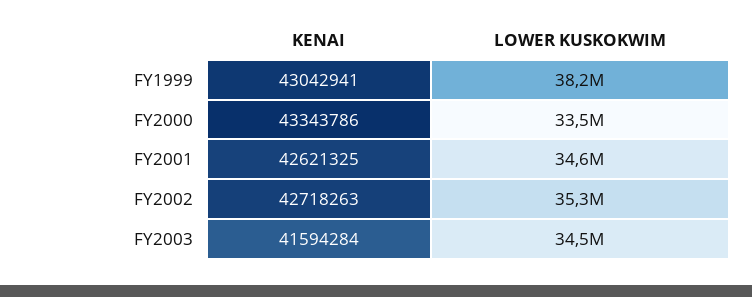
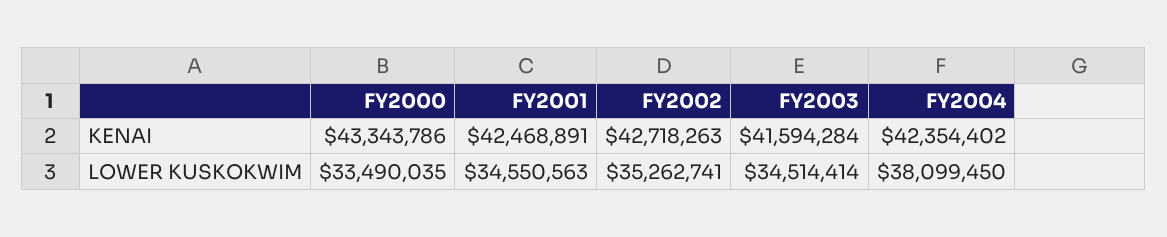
KENAI, FY1999: 43042941 -> none
LOWER KUSKOKWIM, FY1999: 38200000 -> none
KENAI, FY2001: 42621325 -> 42468891
KENAI, FY2004: none -> 42354402
LOWER KUSKOKWIM, FY2004: none -> 38099450

